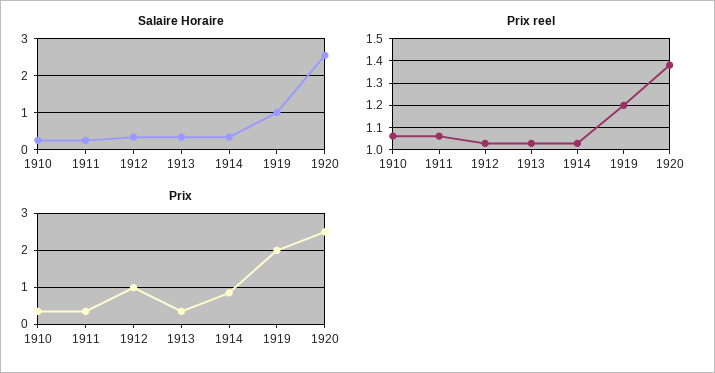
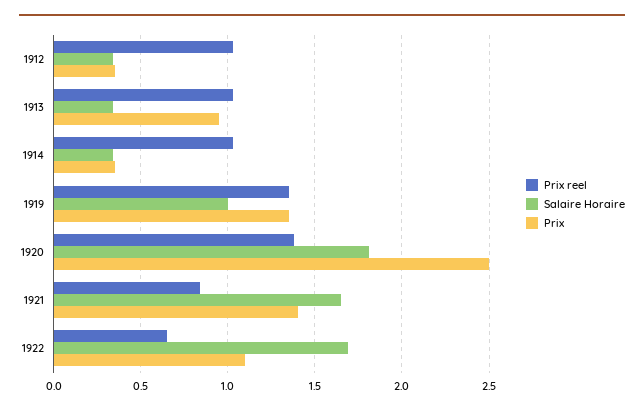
Salaire Horaire, 1910: 0.2 -> none
Salaire Horaire, 1911: 0.2 -> none
Salaire Horaire, 1920: 2.6 -> 1.8
Prix reel, 1910: 1.05 -> none
Prix reel, 1911: 1.05 -> none
Prix reel, 1919: 1.2 -> 1.35
Prix, 1910: 0.4 -> none
Prix, 1911: 0.4 -> none
Prix, 1912: 1 -> 0.35
Prix, 1913: 0.4 -> 0.95
Prix, 1914: 0.8 -> 0.35
Prix, 1919: 2 -> 1.35
Prix reel, 1921: none -> 0.85
Salaire Horaire, 1921: none -> 1.65
Prix, 1921: none -> 1.4
Prix reel, 1922: none -> 0.65
Salaire Horaire, 1922: none -> 1.7
Prix, 1922: none -> 1.1

